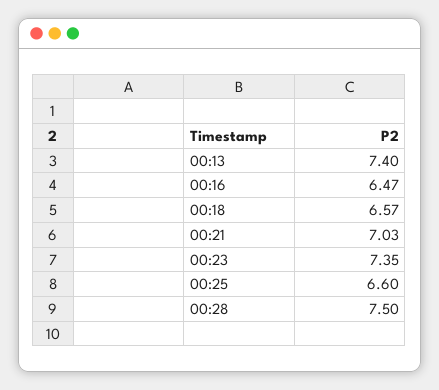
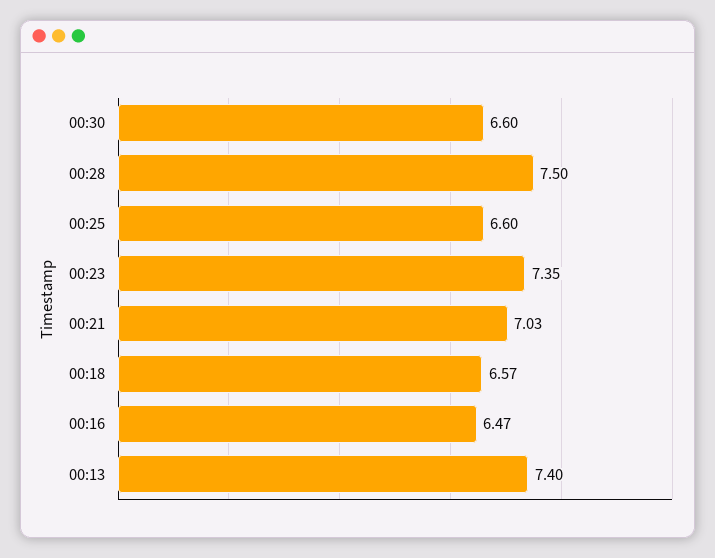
00:30: none -> 6.6

